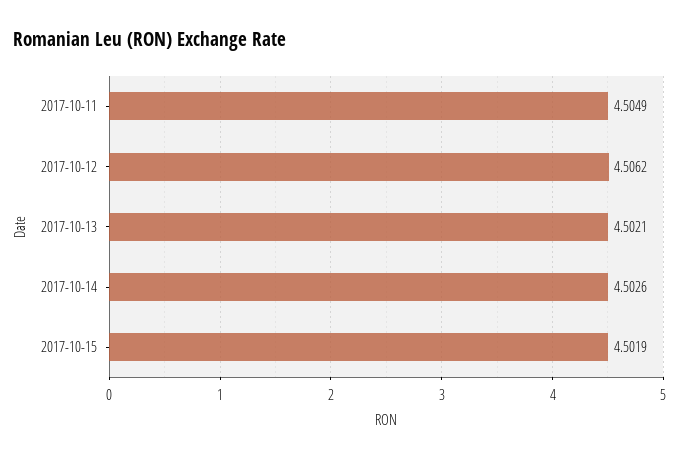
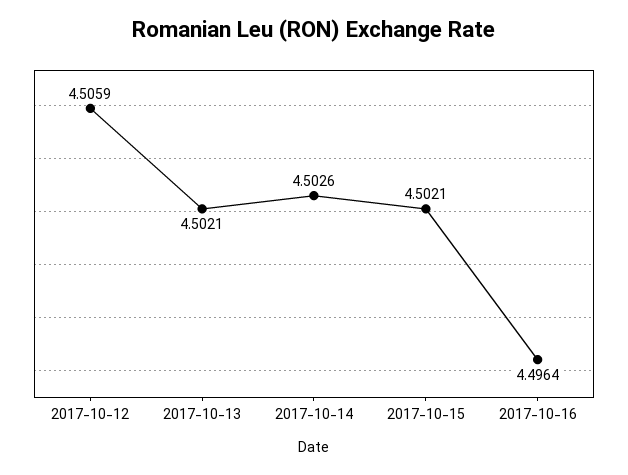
2017-10-11: 4.5049 -> none
2017-10-12: 4.5062 -> 4.5059
2017-10-15: 4.5019 -> 4.5021
2017-10-16: none -> 4.4964

